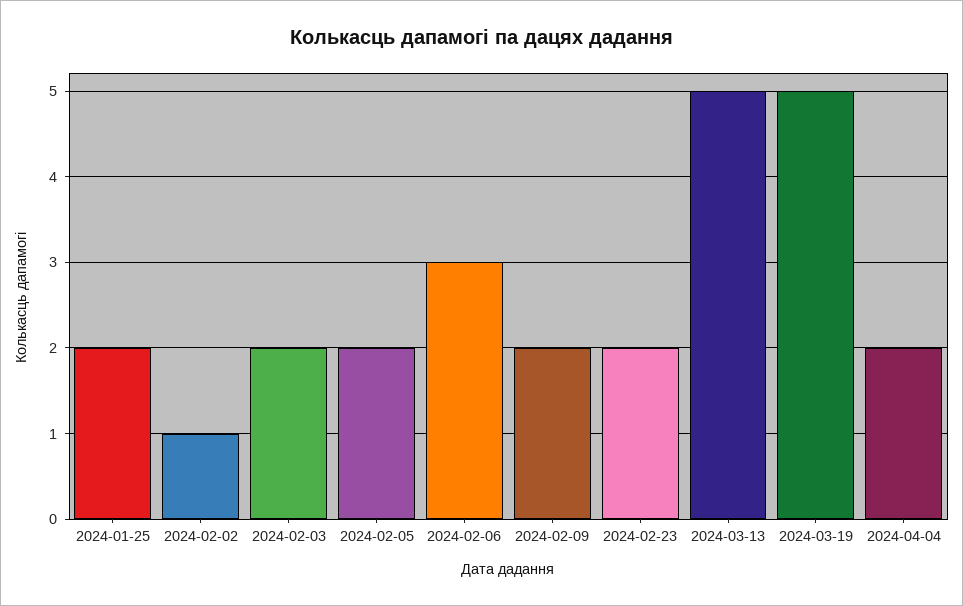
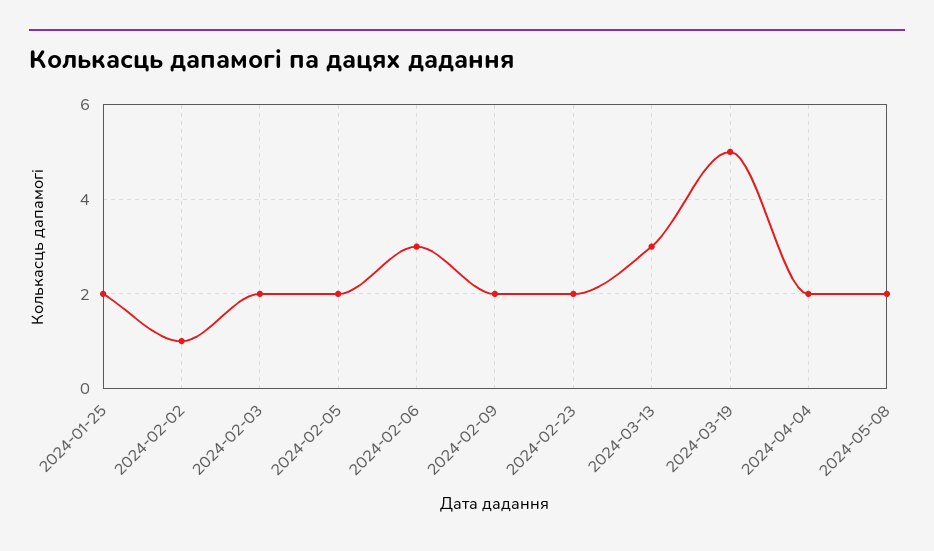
2024-03-13: 5 -> 3
2024-05-08: none -> 2

